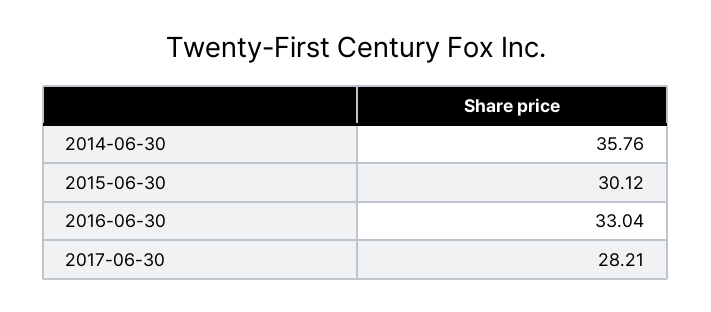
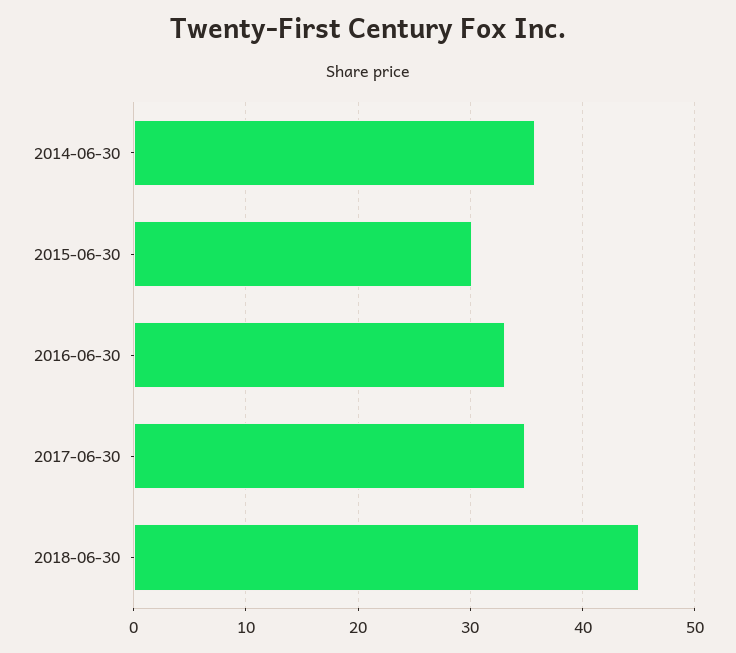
2017-06-30: 28.21 -> 35
2018-06-30: none -> 45

